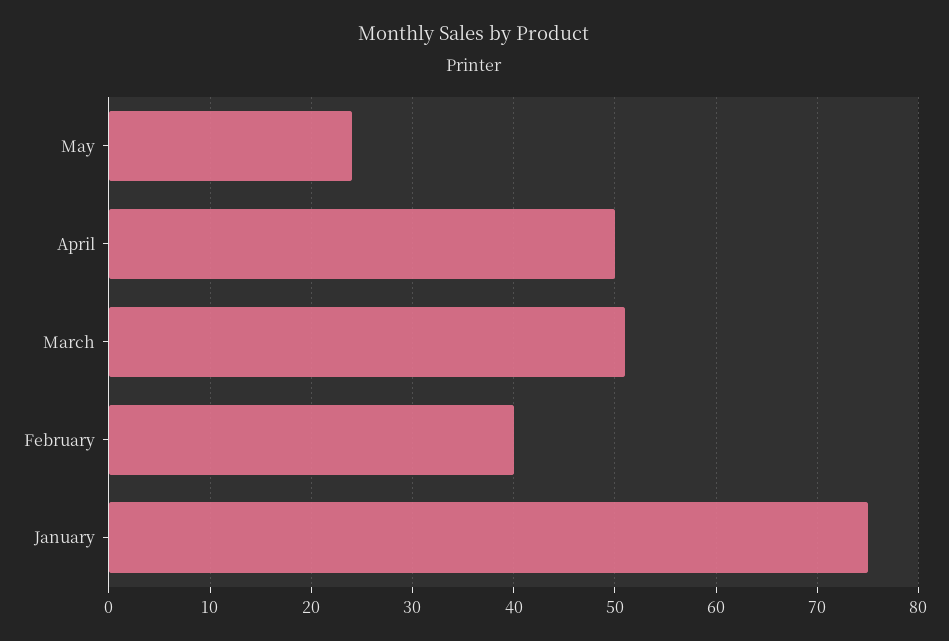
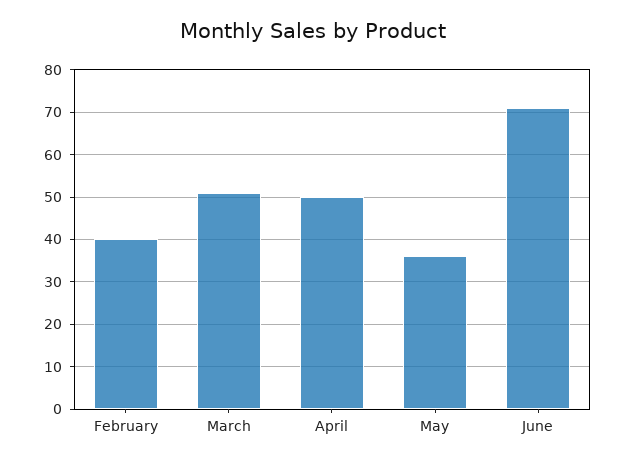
May: 24 -> 35
January: 75 -> none
June: none -> 70

